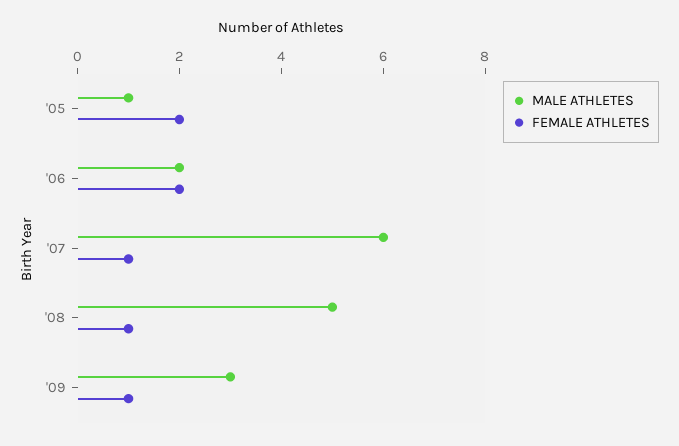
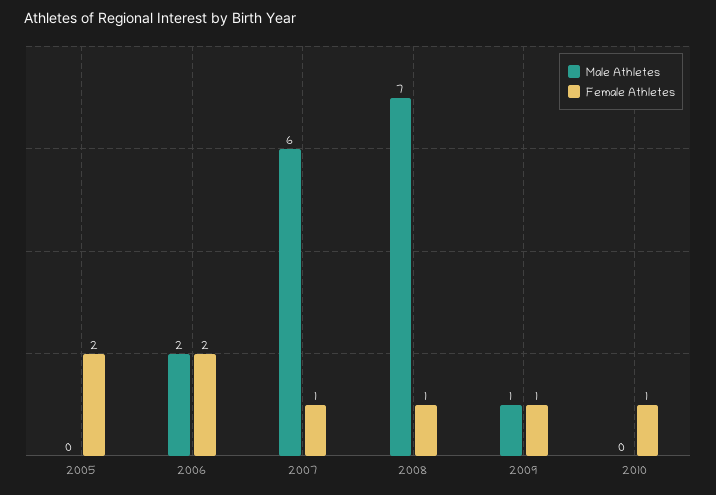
MALE ATHLETES, '05: 1 -> 0
MALE ATHLETES, '08: 5 -> 7
MALE ATHLETES, '09: 3 -> 1
MALE ATHLETES, 2010: none -> 0
FEMALE ATHLETES, 2010: none -> 1

